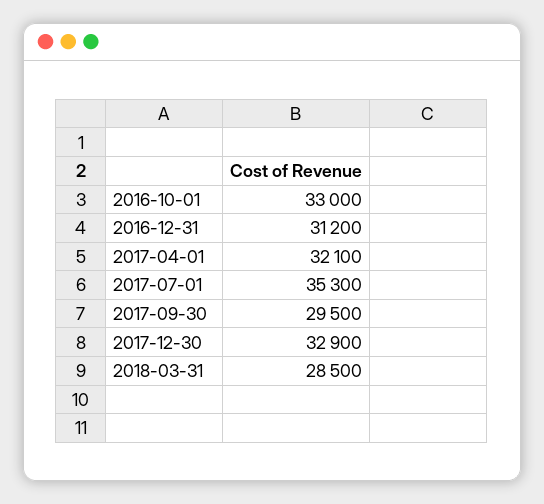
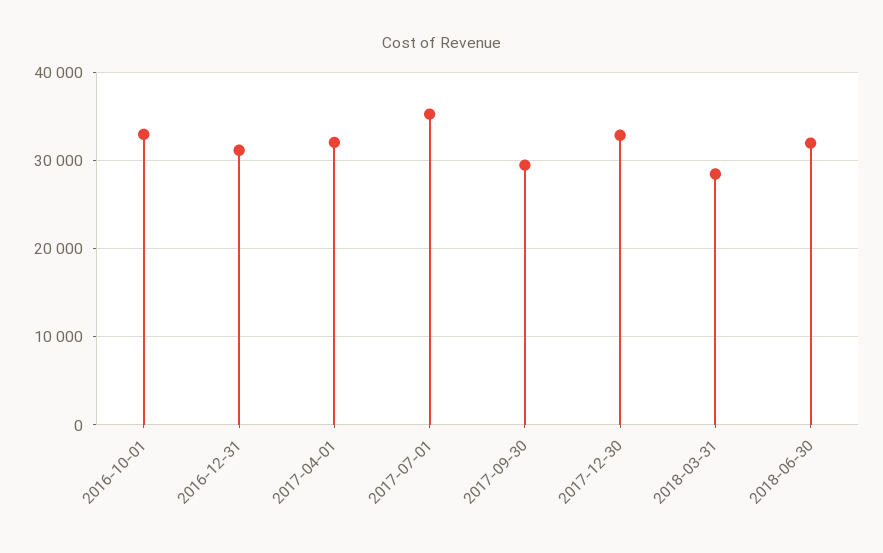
2018-06-30: none -> 32000

